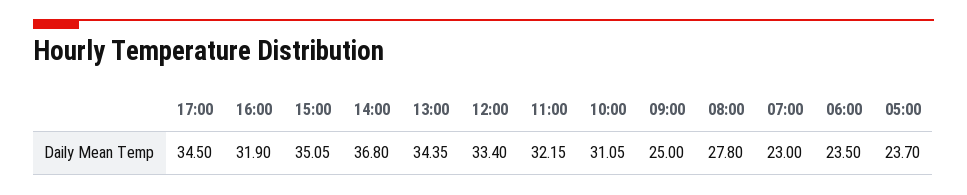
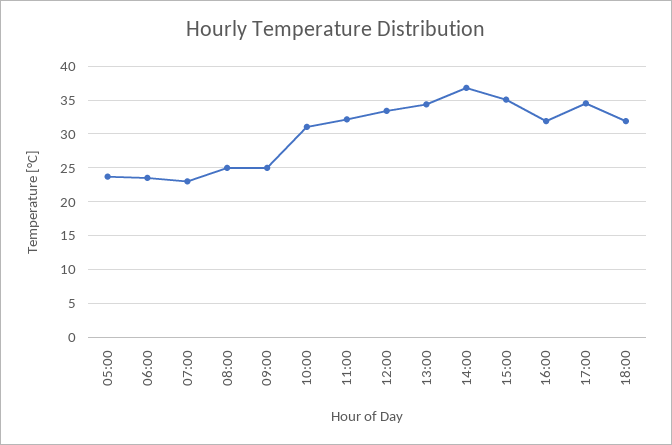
08:00: 27.8 -> 25
18:00: none -> 32

